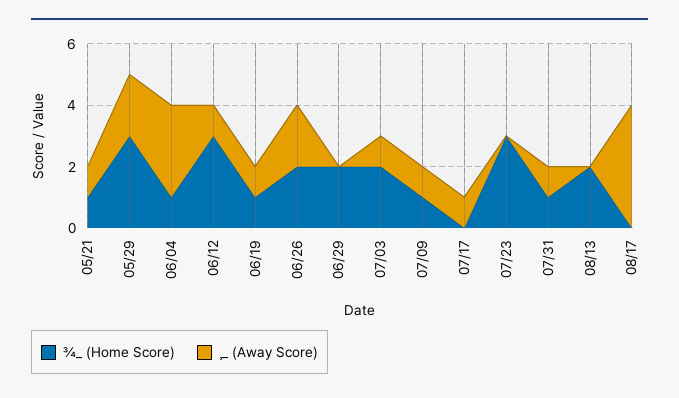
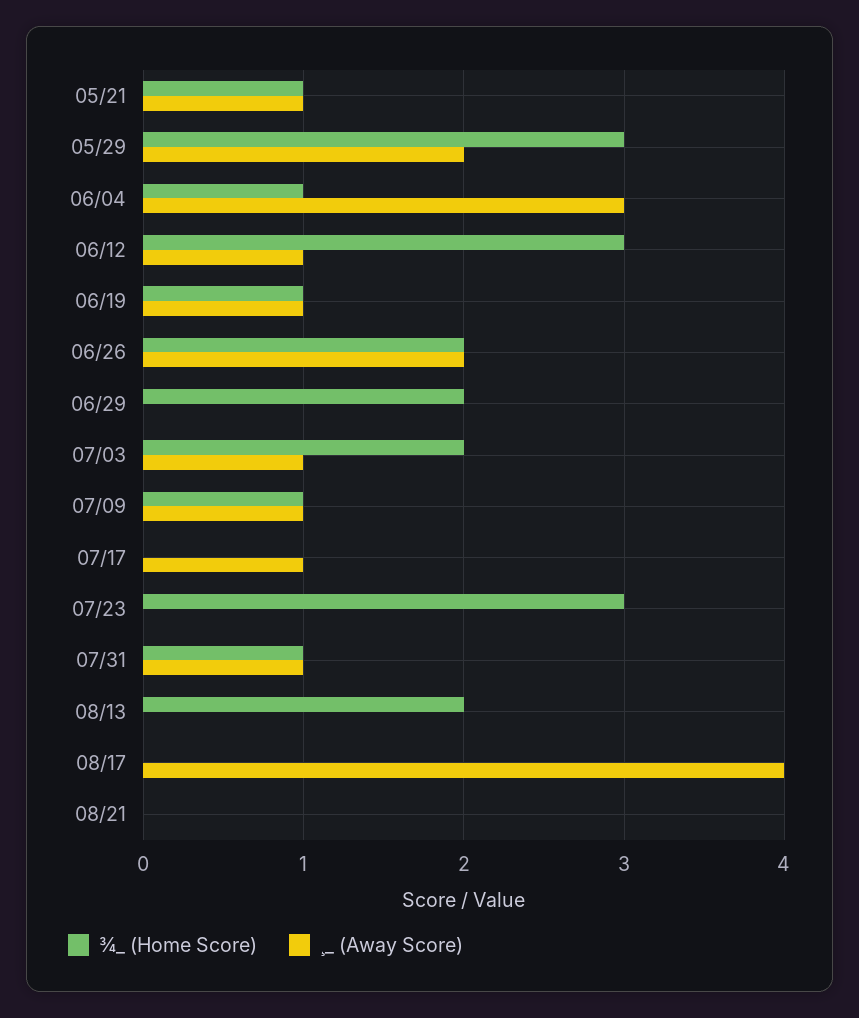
¾_ (Home Score), 08/21: none -> 0
¸_ (Away Score), 08/21: none -> 0

